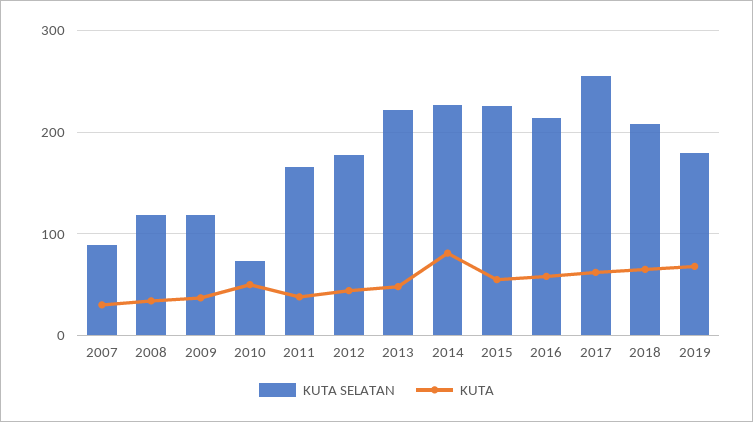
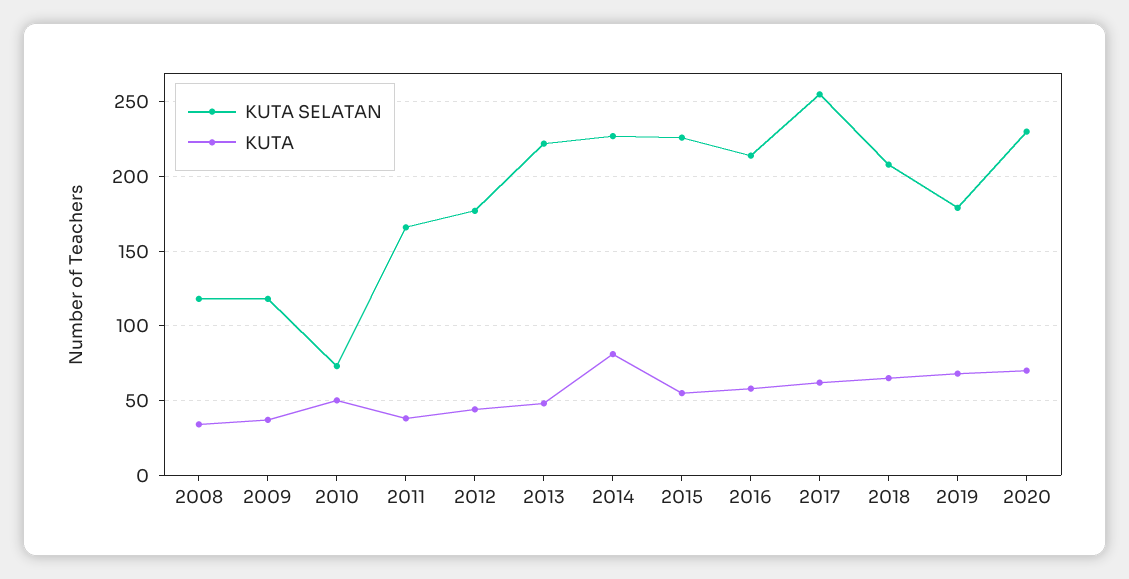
KUTA SELATAN, 2007: 90 -> none
KUTA, 2007: 30 -> none
KUTA SELATAN, 2020: none -> 230
KUTA, 2020: none -> 70

